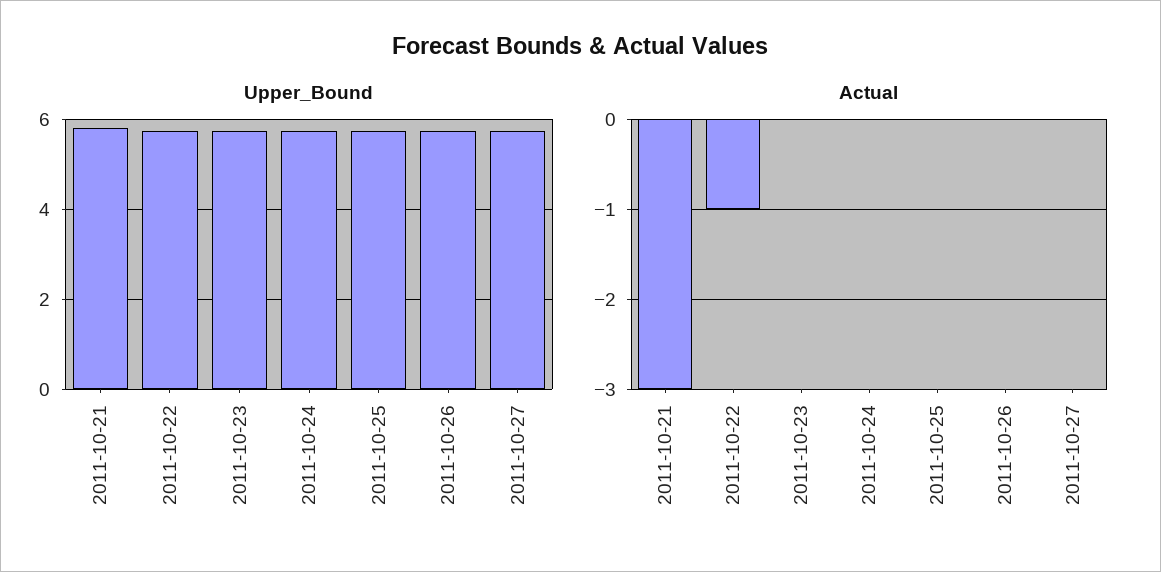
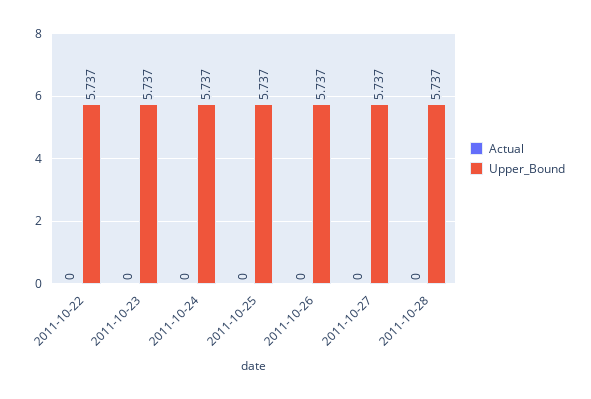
Upper_Bound, 2011-10-21: 5.8 -> none
Actual, 2011-10-21: -3 -> none
Actual, 2011-10-22: -1 -> 0
Actual, 2011-10-28: none -> 0
Upper_Bound, 2011-10-28: none -> 5.737

